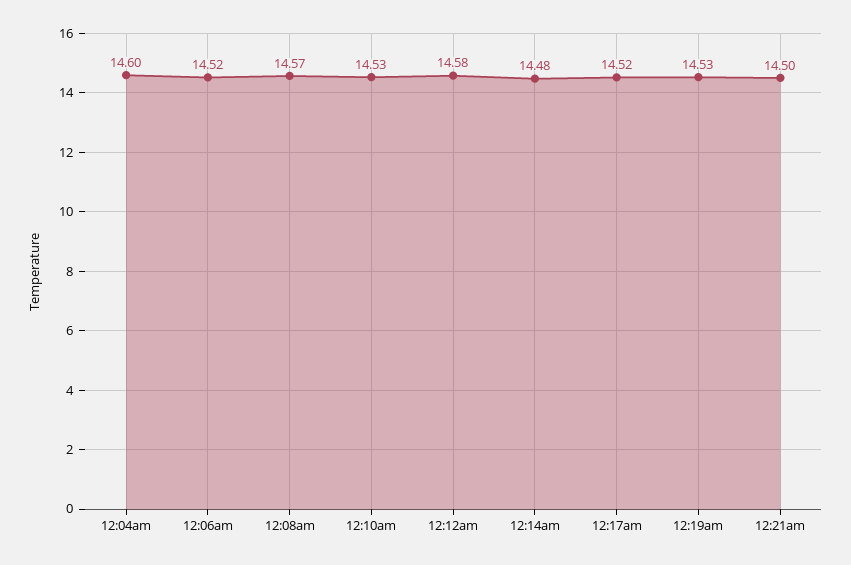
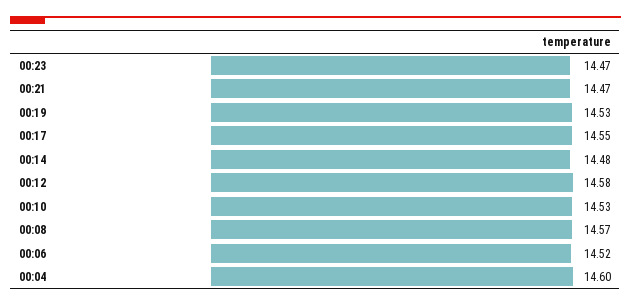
12:17am: 14.52 -> 14.55
12:21am: 14.5 -> 14.47
00:23: none -> 14.47

